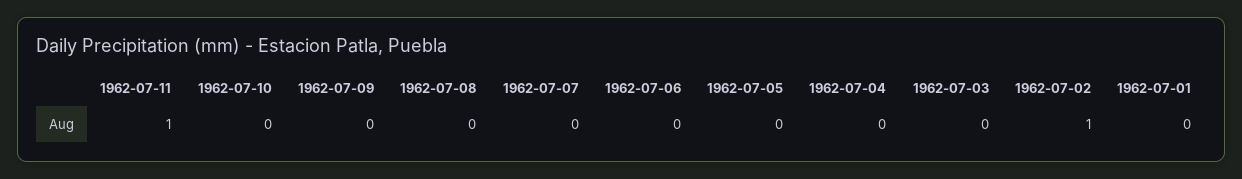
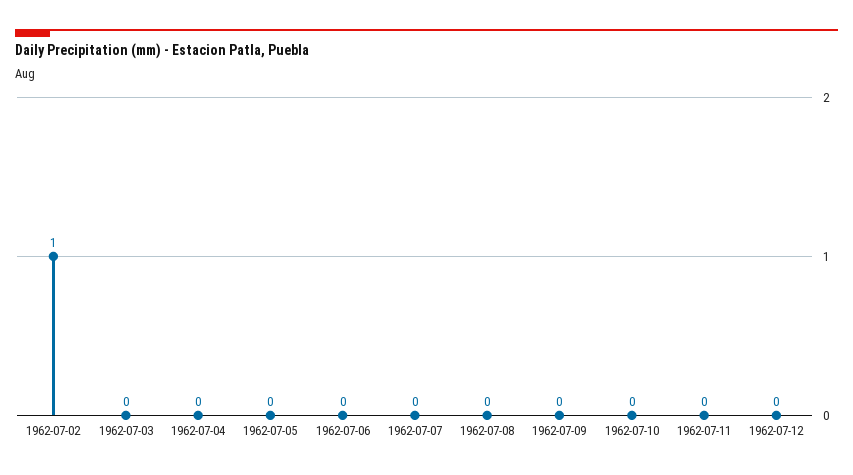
1962-07-11: 1 -> 0
1962-07-01: 0 -> none
1962-07-12: none -> 0

